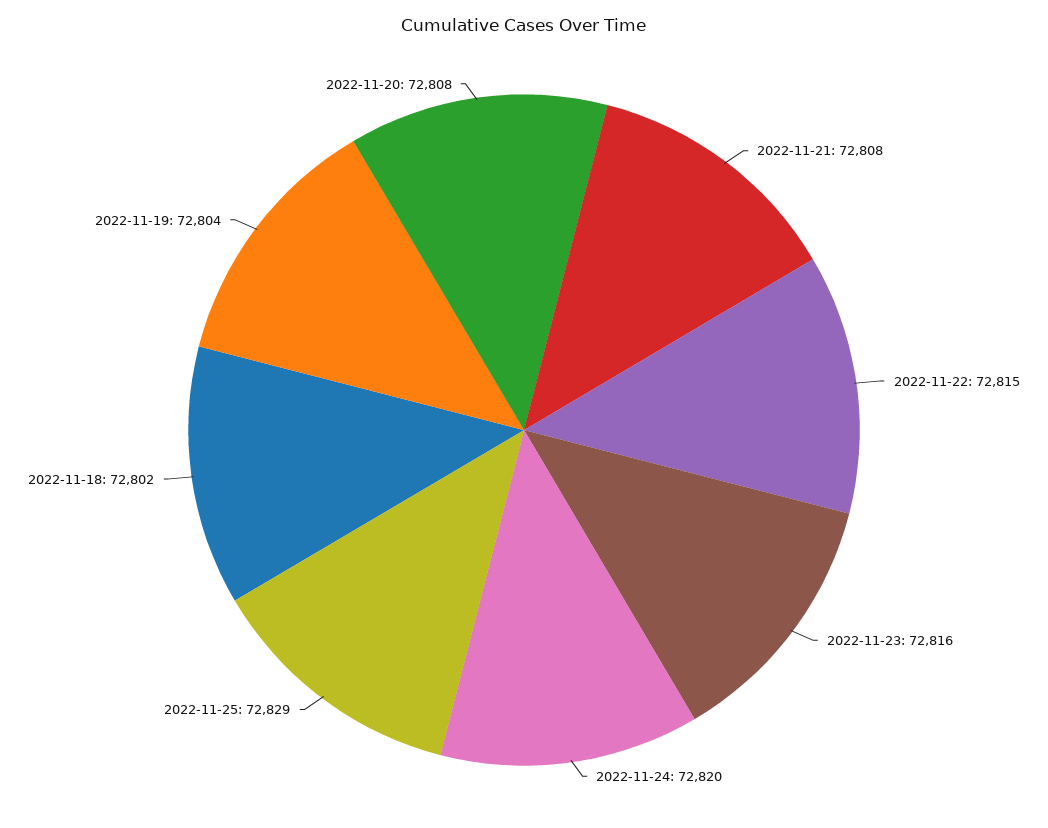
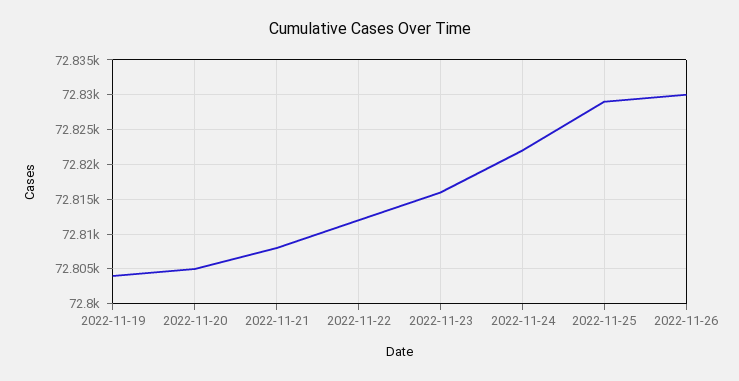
2022-11-22: 72815 -> 72812
2022-11-24: 72820 -> 72822
2022-11-18: 72802 -> none
2022-11-20: 72808 -> 72805
2022-11-26: none -> 72830

